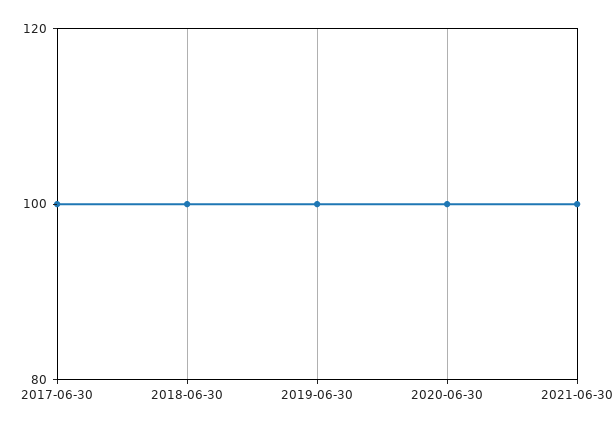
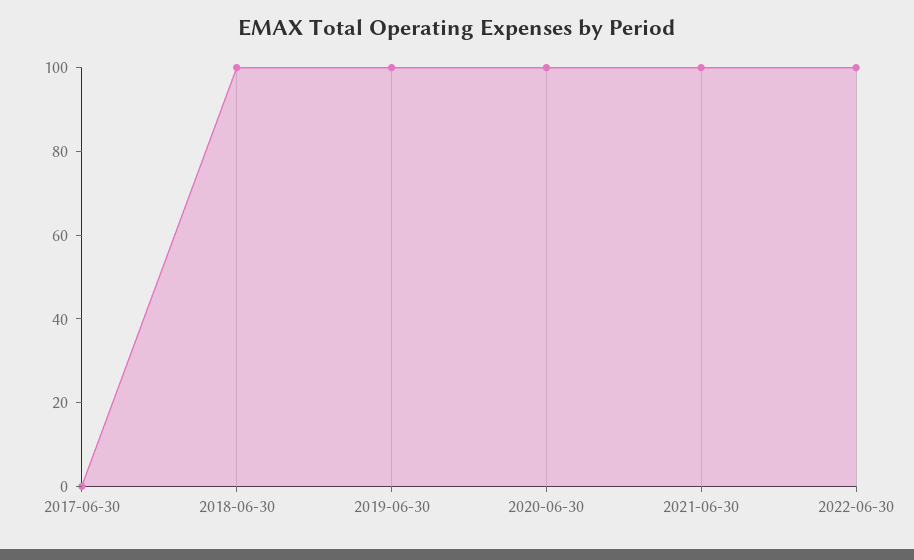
2017-06-30: 100 -> 0
2022-06-30: none -> 100

